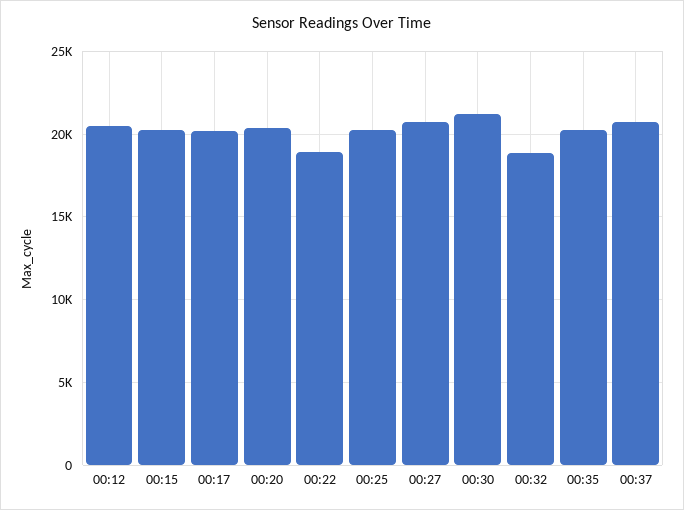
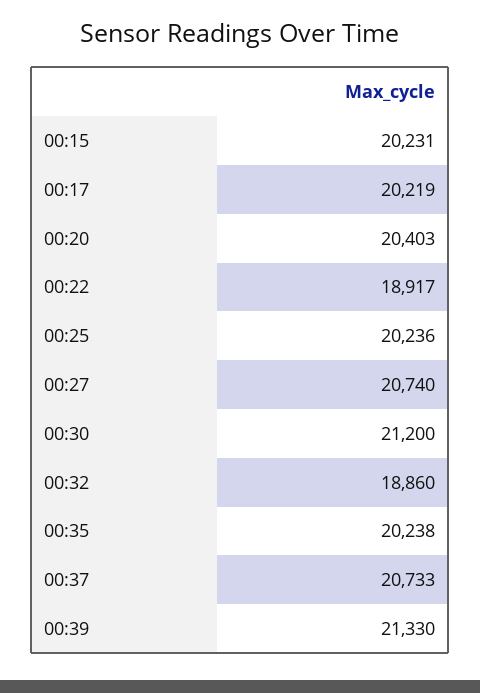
00:12: 20500 -> none
00:39: none -> 21330

